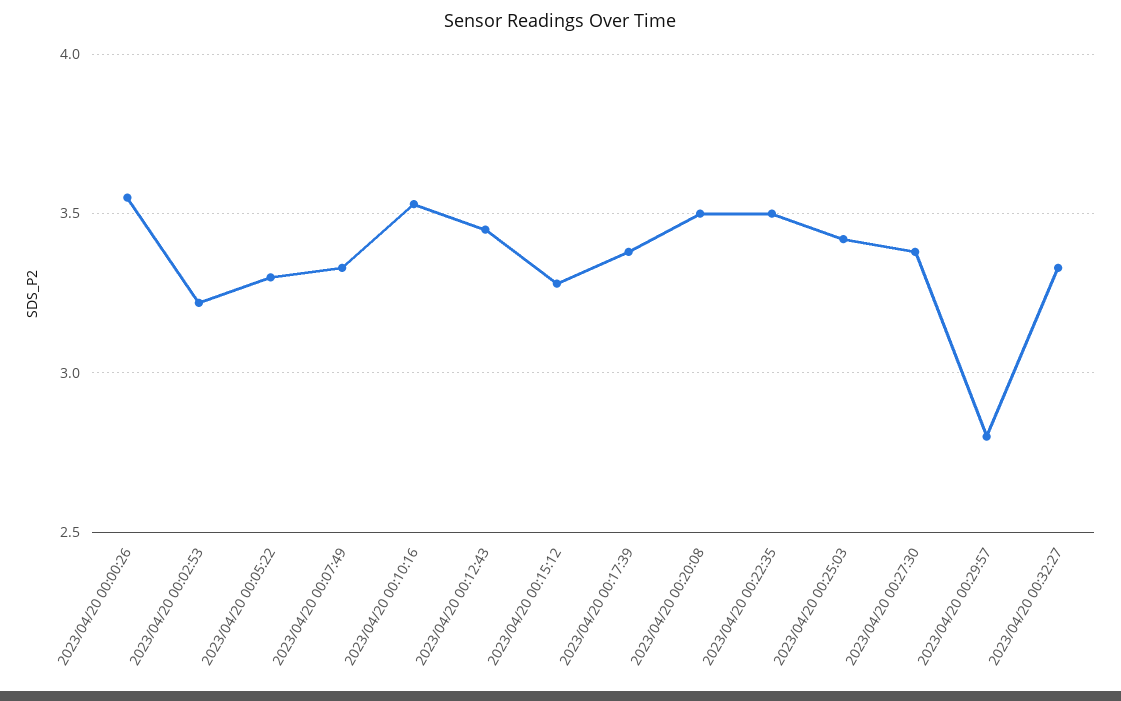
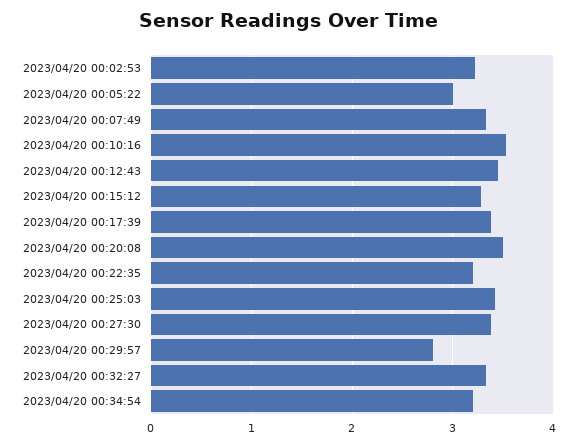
2023/04/20 00:00:26: 3.55 -> none
2023/04/20 00:05:22: 3.3 -> 3
2023/04/20 00:22:35: 3.5 -> 3.2
2023/04/20 00:34:54: none -> 3.2

